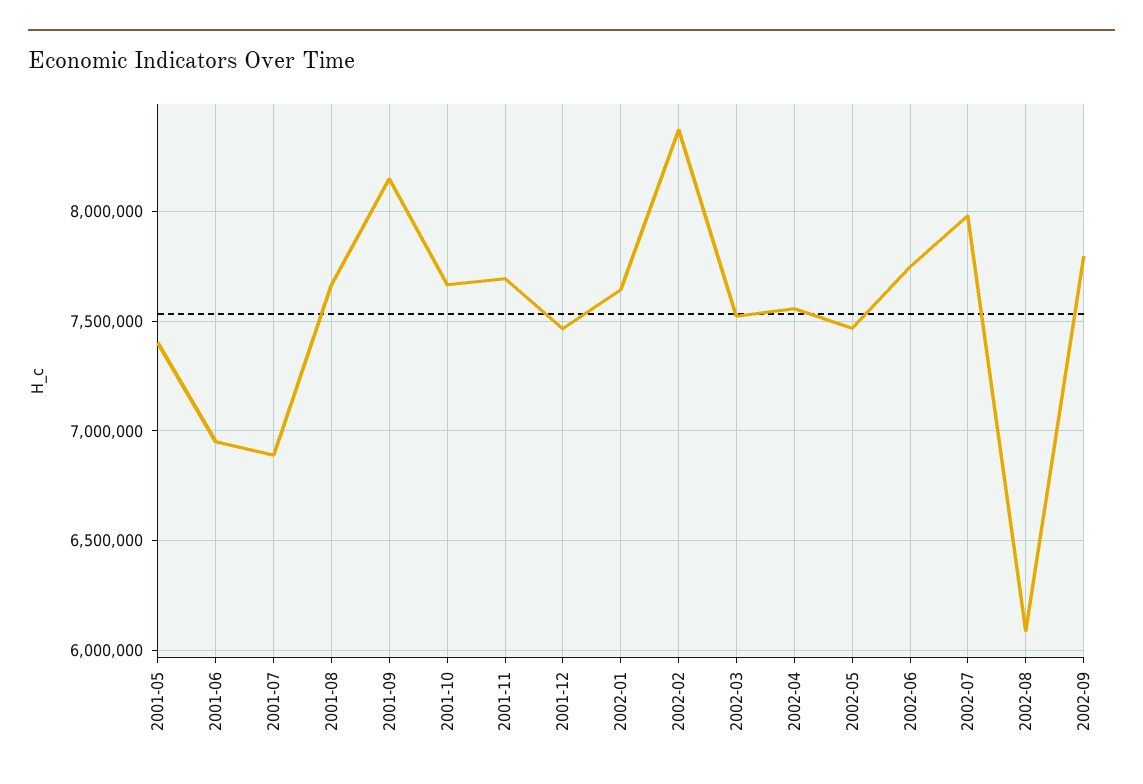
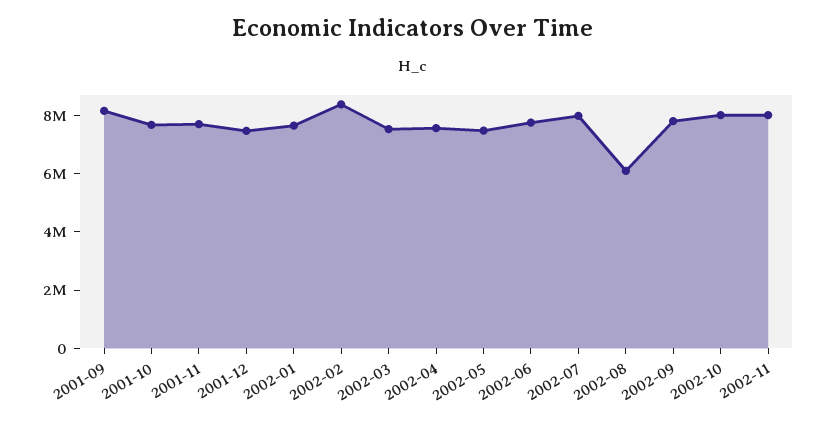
2001-05: 7400000 -> none
2001-06: 6950000 -> none
2001-07: 6900000 -> none
2001-08: 7650000 -> none
2002-10: none -> 8000000
2002-11: none -> 8000000

